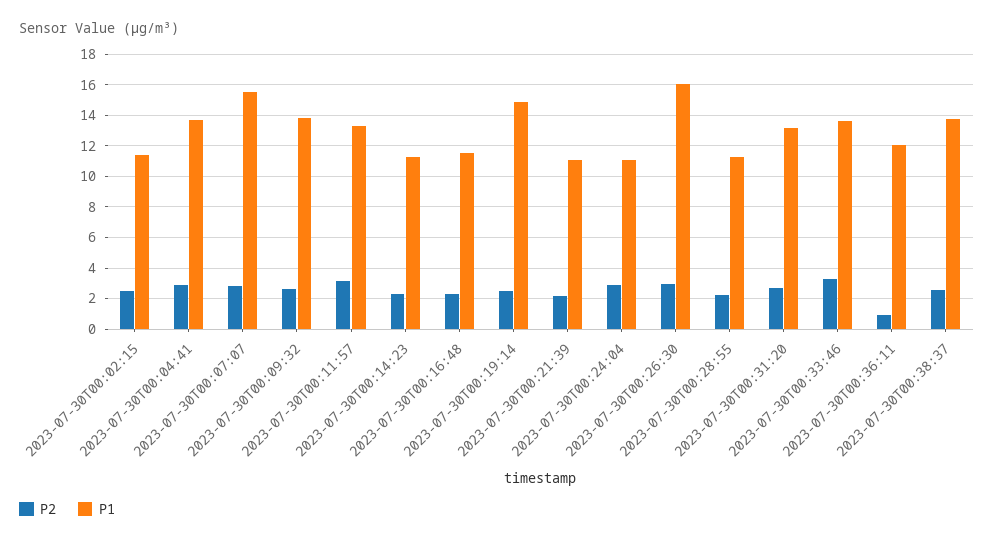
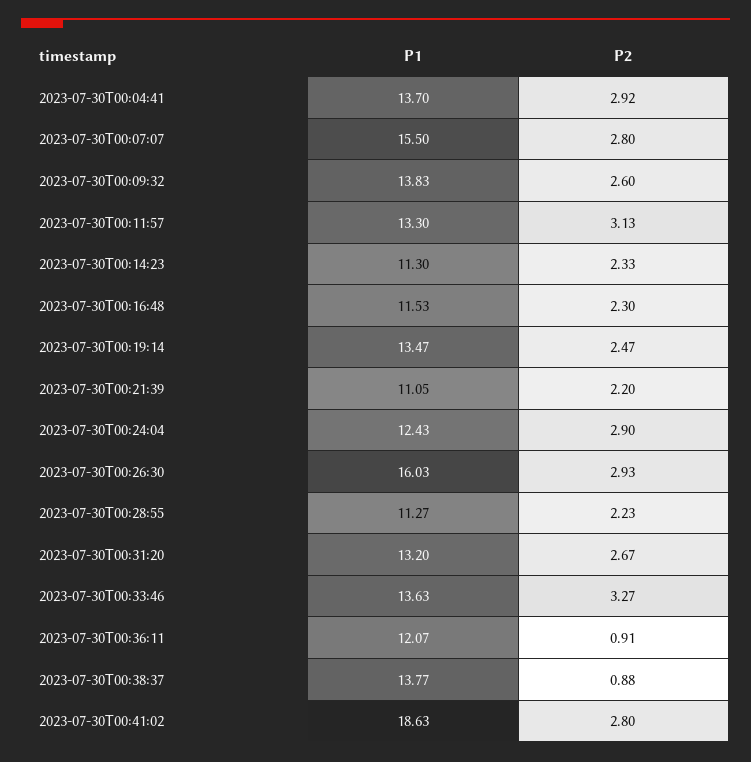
P2, 2023-07-30T00:02:15: 2.5 -> none
P1, 2023-07-30T00:02:15: 11.5 -> none
P1, 2023-07-30T00:19:14: 15 -> 13.47
P1, 2023-07-30T00:24:04: 11 -> 12.43
P2, 2023-07-30T00:38:37: 2.5 -> 0.88
P1, 2023-07-30T00:41:02: none -> 18.63
P2, 2023-07-30T00:41:02: none -> 2.8

